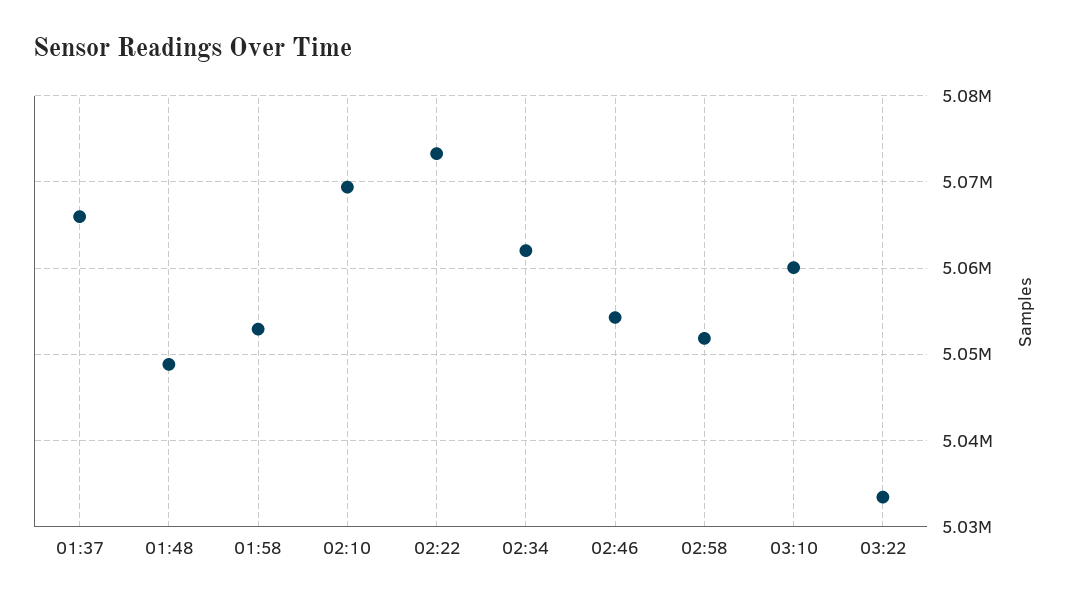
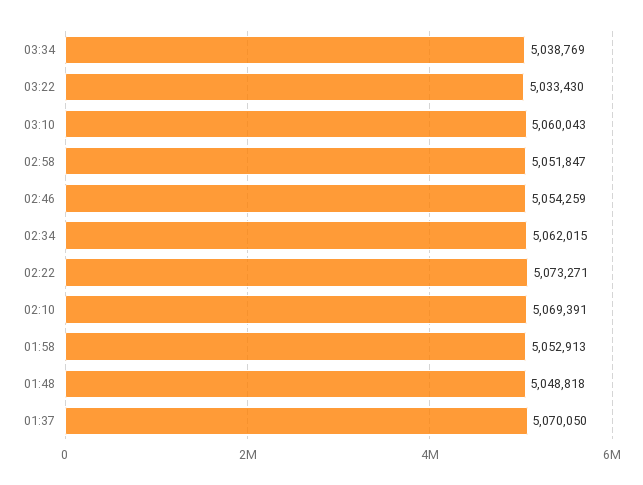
01:37: 5066000 -> 5070050
03:34: none -> 5038769

